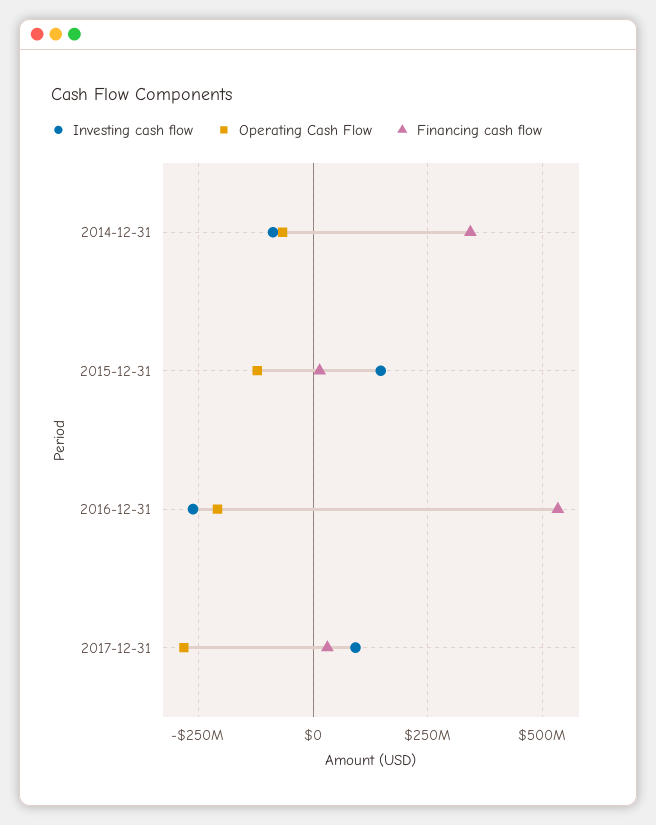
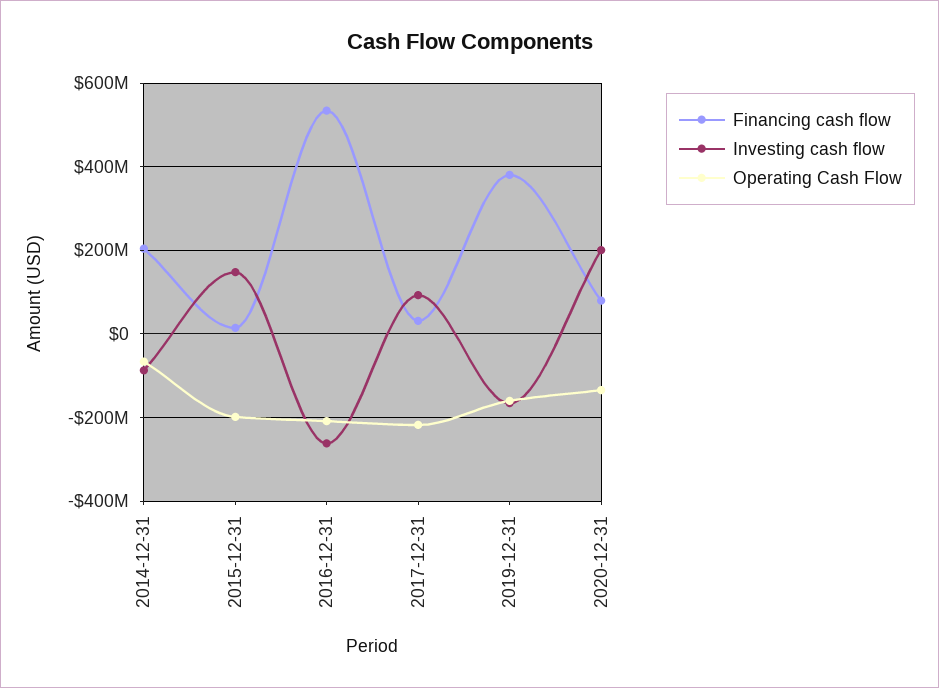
Financing cash flow, 2014-12-31: 350000000 -> 200000000
Operating Cash Flow, 2015-12-31: -125000000 -> -200000000
Operating Cash Flow, 2017-12-31: -275000000 -> -220000000
Financing cash flow, 2019-12-31: none -> 380000000
Investing cash flow, 2019-12-31: none -> -160000000
Operating Cash Flow, 2019-12-31: none -> -160000000
Financing cash flow, 2020-12-31: none -> 80000000
Investing cash flow, 2020-12-31: none -> 200000000
Operating Cash Flow, 2020-12-31: none -> -140000000

